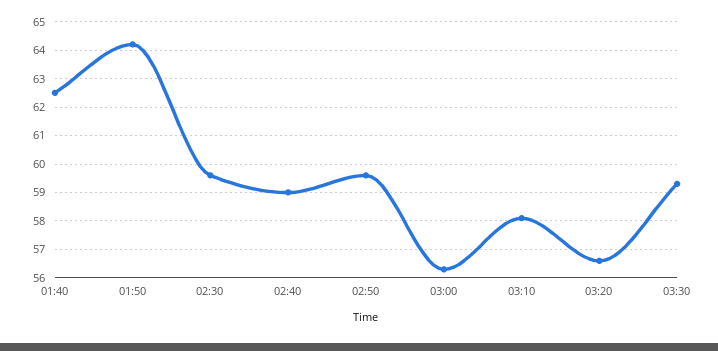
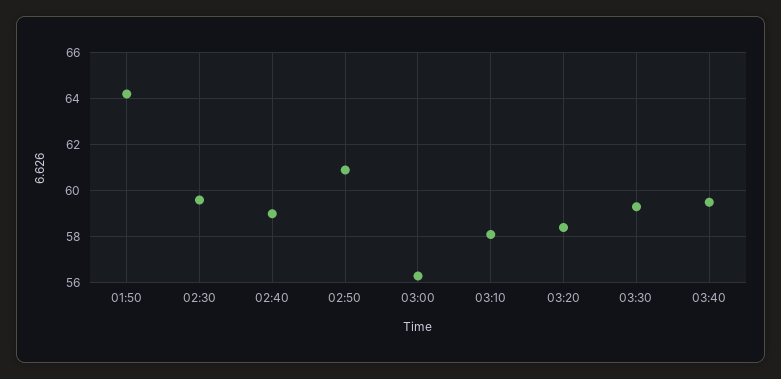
01:40: 62.5 -> none
02:50: 59.5 -> 61
03:20: 56.5 -> 58.5
03:40: none -> 59.5

